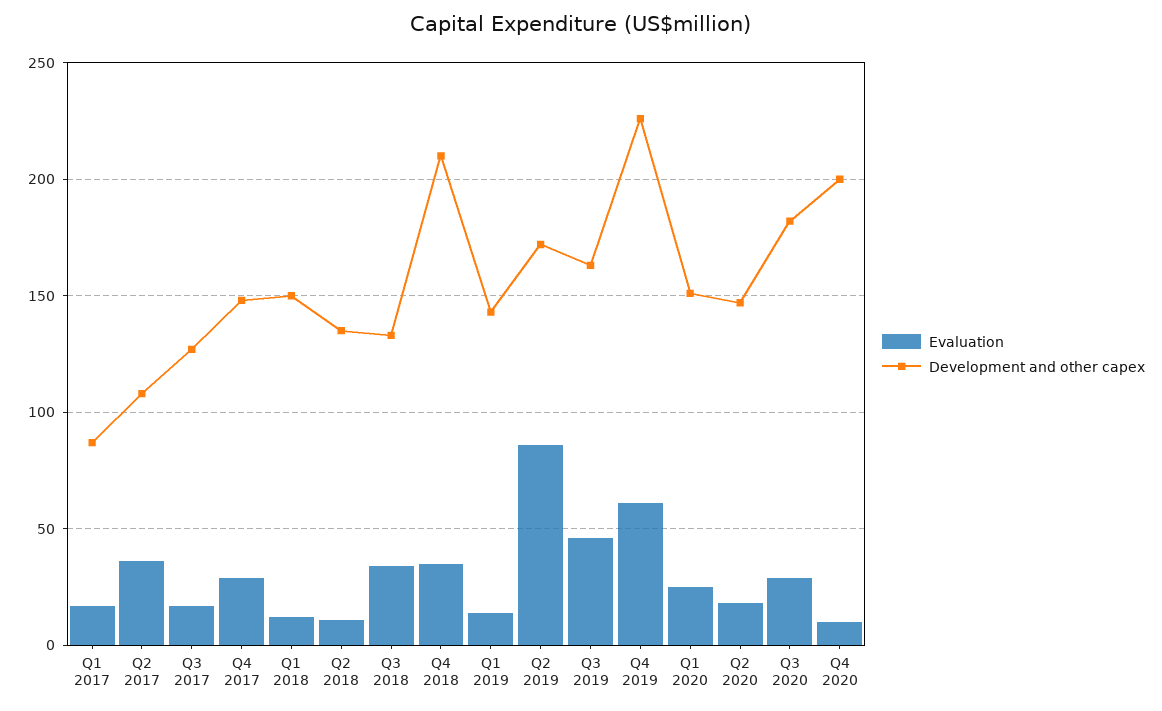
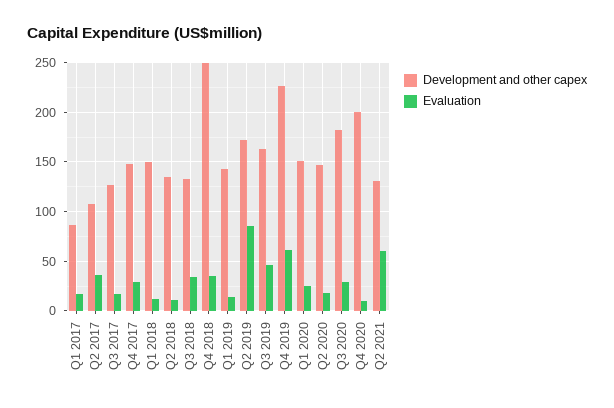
Development and other capex, Q4 2018: 210 -> 250
Development and other capex, Q2 2021: none -> 130
Evaluation, Q2 2021: none -> 60

